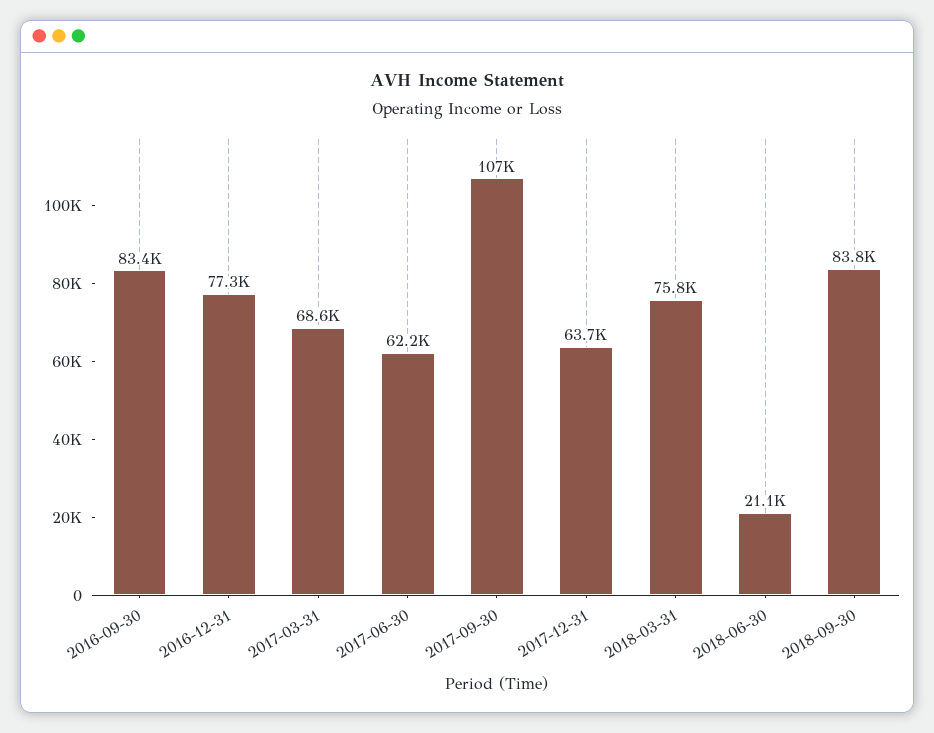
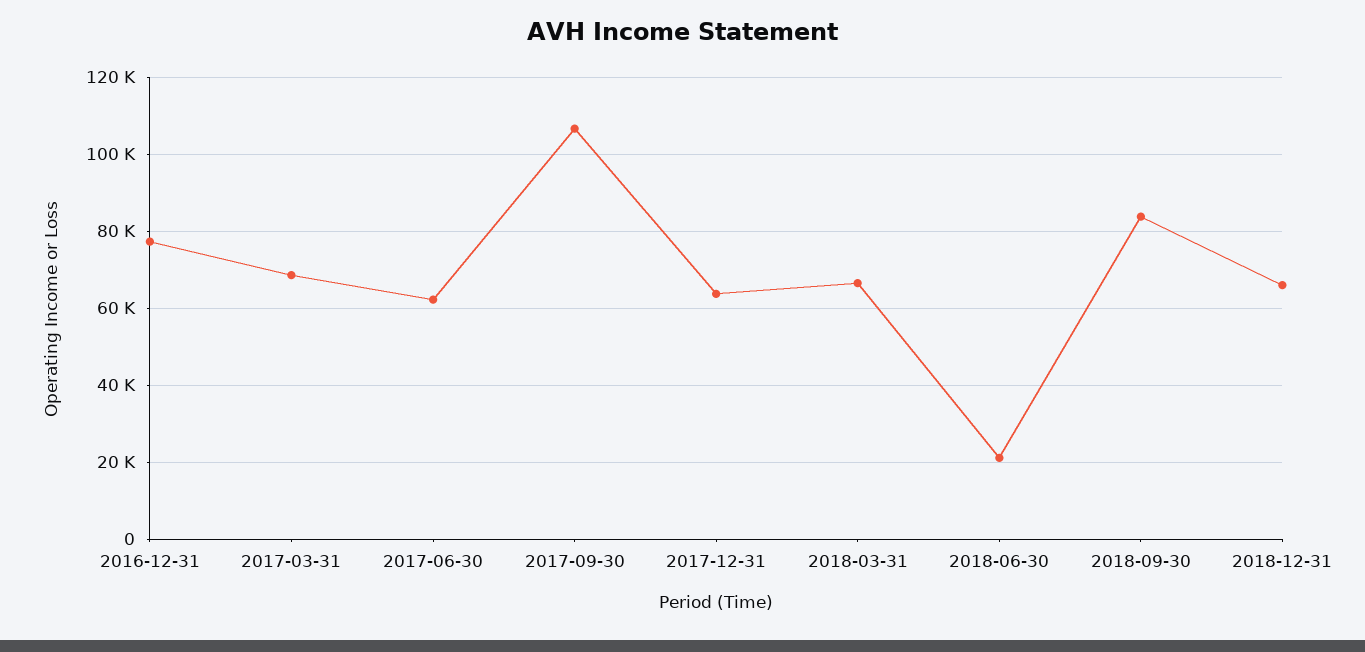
2016-09-30: 83400 -> none
2018-03-31: 75800 -> 66000
2018-12-31: none -> 66000

